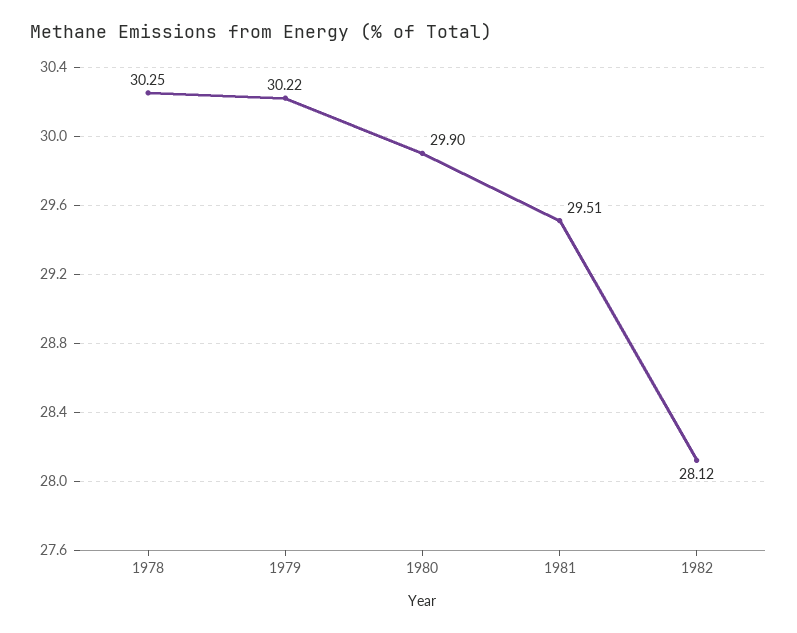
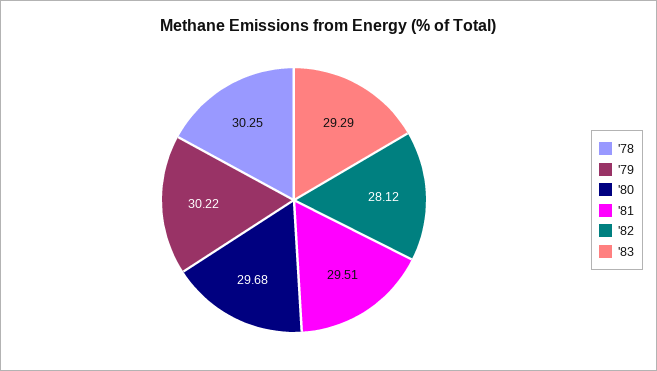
1980: 29.9 -> 29.68
'83: none -> 29.29

